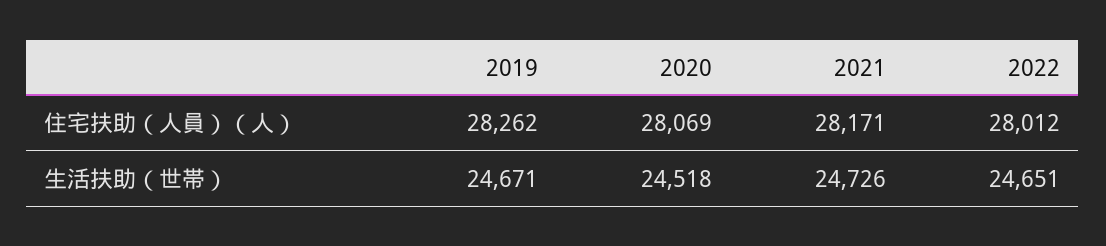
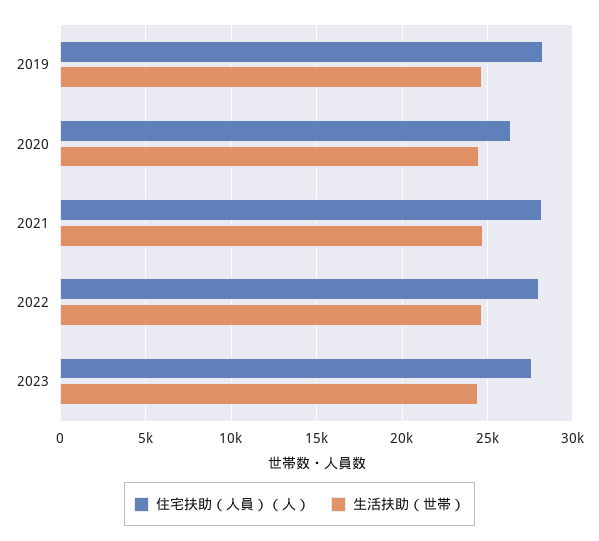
住宅扶助（人員）（人）, 2020: 28069 -> 26500
住宅扶助（人員）（人）, 2023: none -> 27500
生活扶助（世帯）, 2023: none -> 24500

